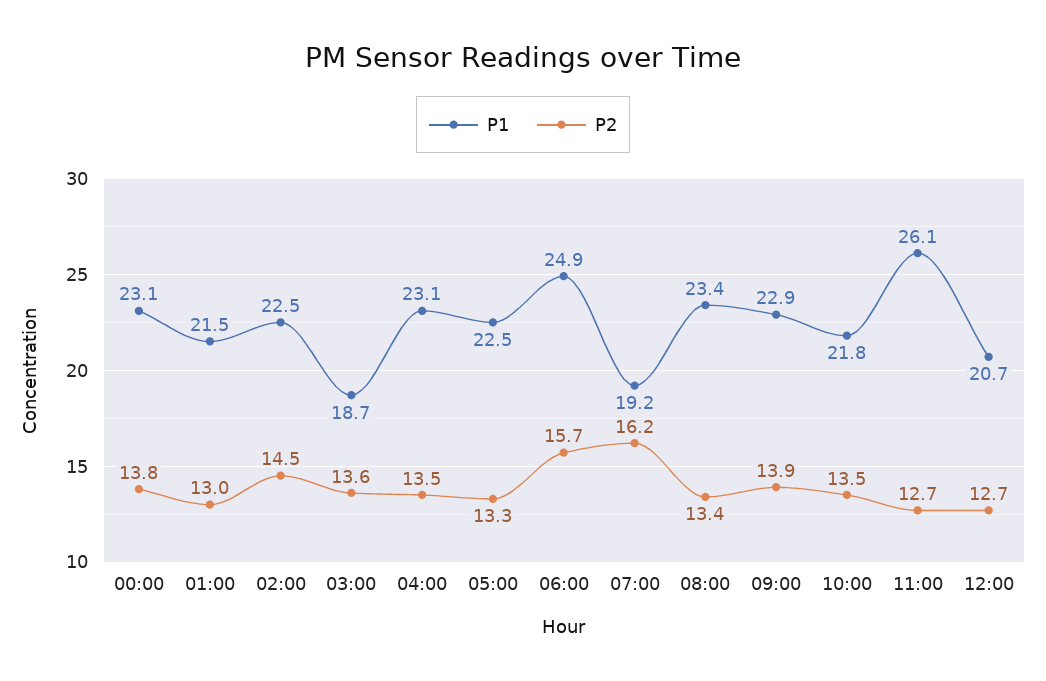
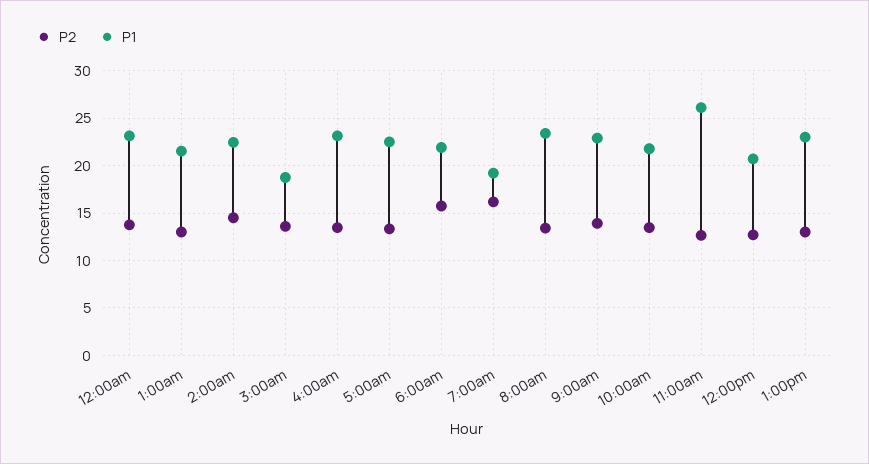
P1, 06:00: 24.9 -> 22
P2, 1:00pm: none -> 13
P1, 1:00pm: none -> 23

